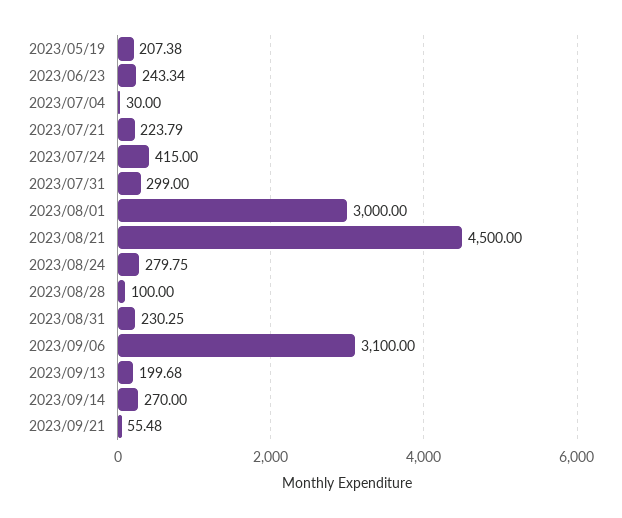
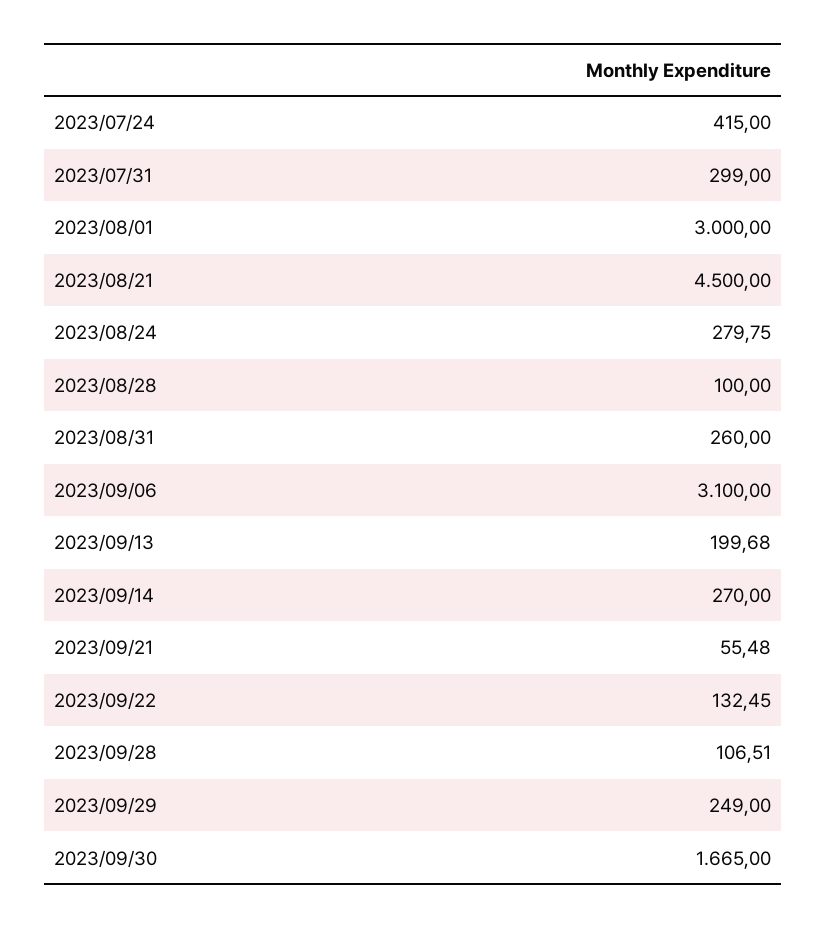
2023/05/19: 207.38 -> none
2023/06/23: 243.34 -> none
2023/07/04: 30 -> none
2023/07/21: 223.79 -> none
2023/08/31: 230.25 -> 260
2023/09/22: none -> 132.45
2023/09/28: none -> 106.51
2023/09/29: none -> 249
2023/09/30: none -> 1665

